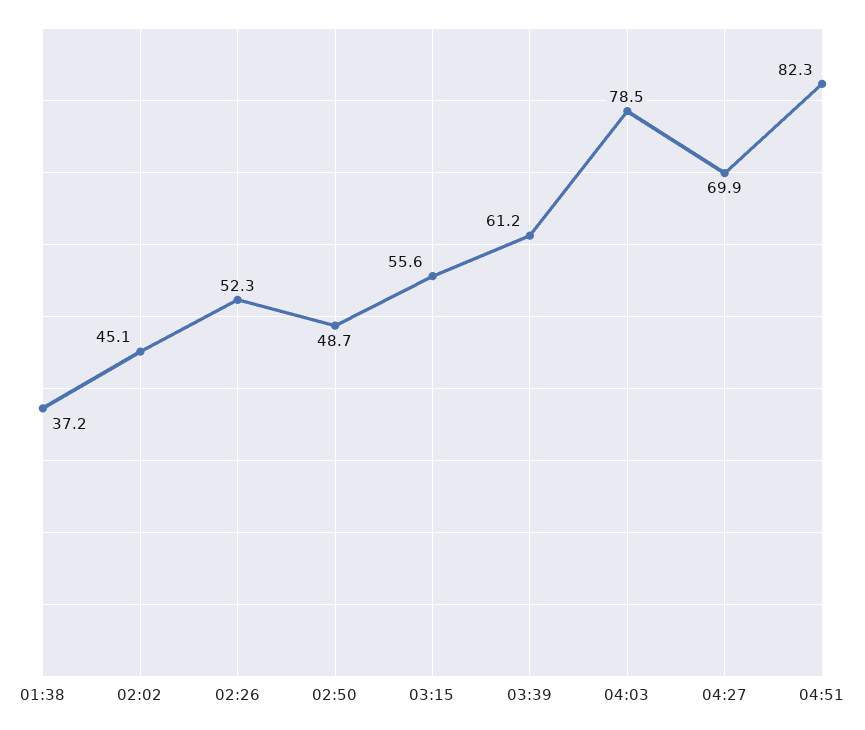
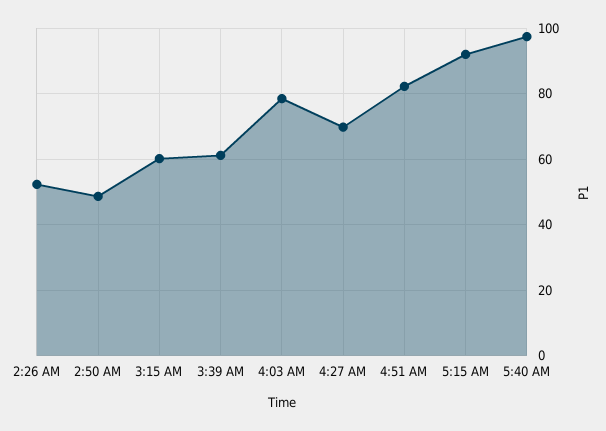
01:38: 37.2 -> none
02:02: 45.1 -> none
03:15: 55.6 -> 60
5:15 AM: none -> 92
5:40 AM: none -> 98

